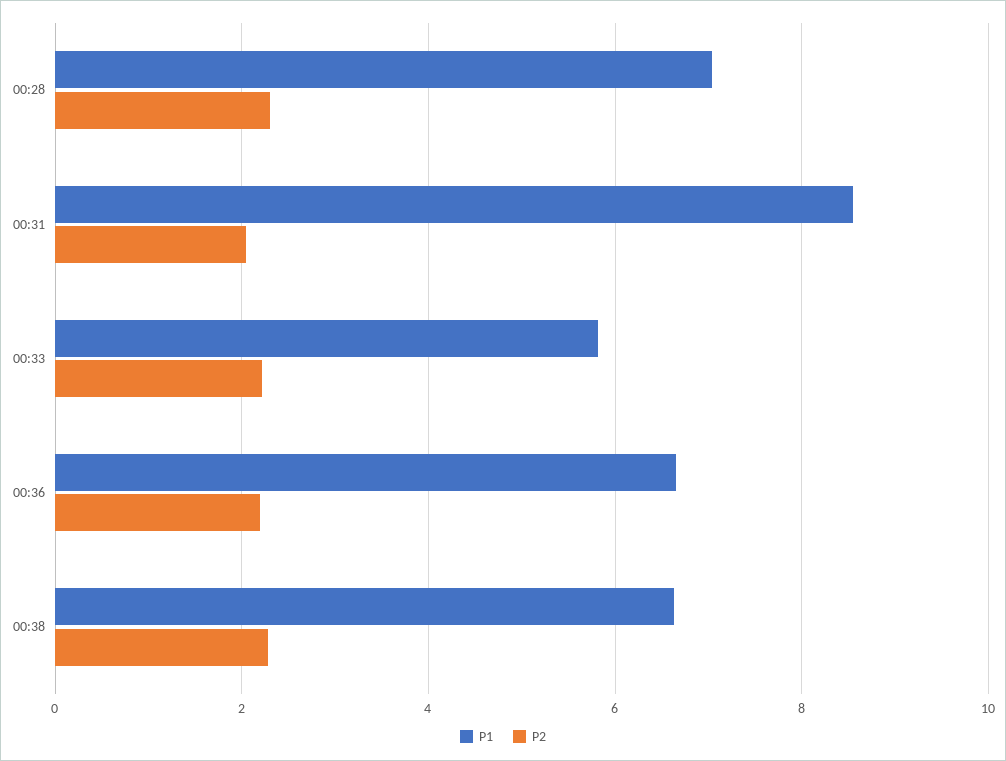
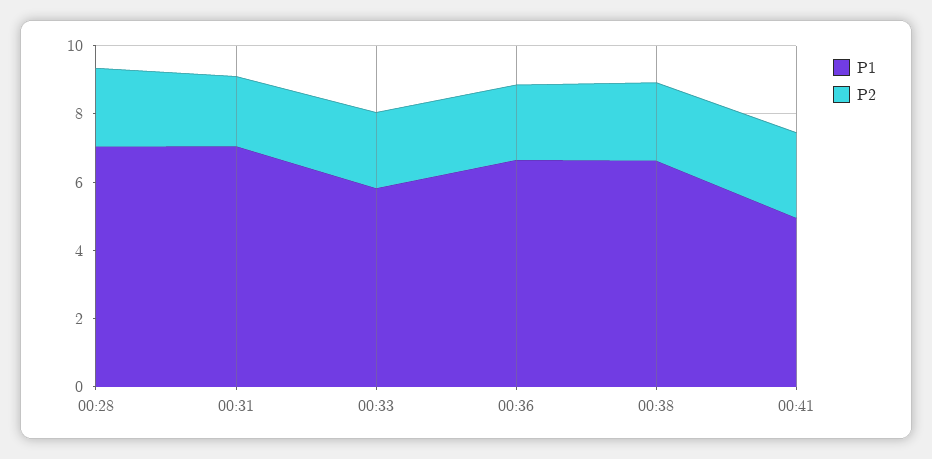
P1, 00:31: 8.6 -> 7
P1, 00:41: none -> 5
P2, 00:41: none -> 2.5

